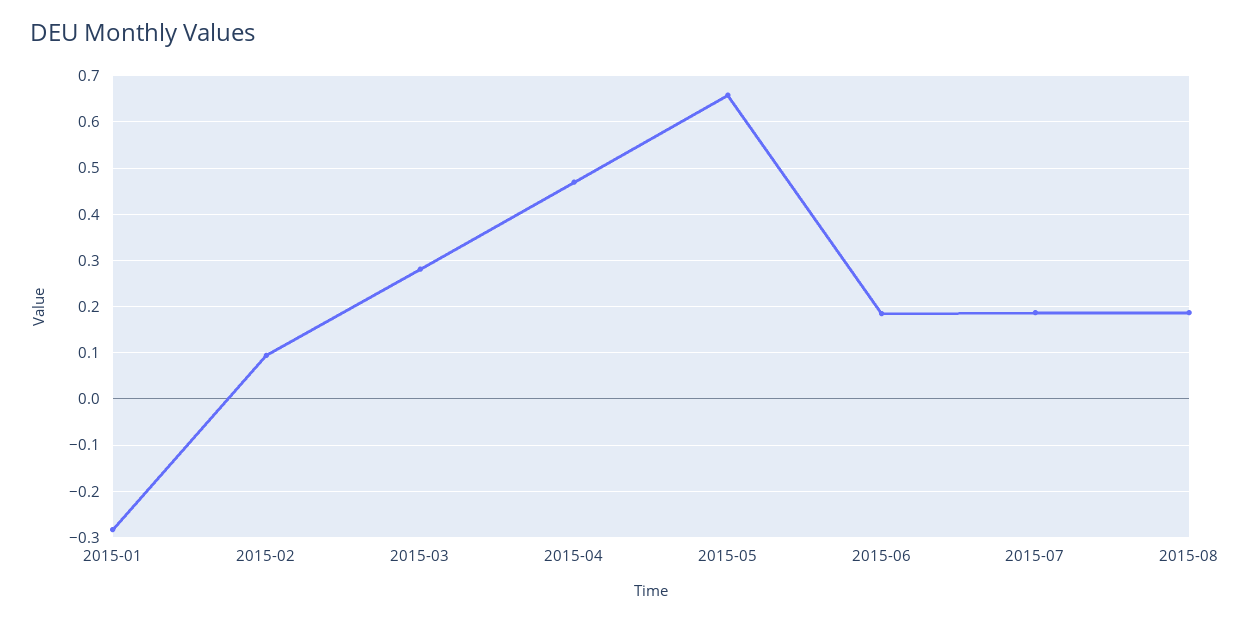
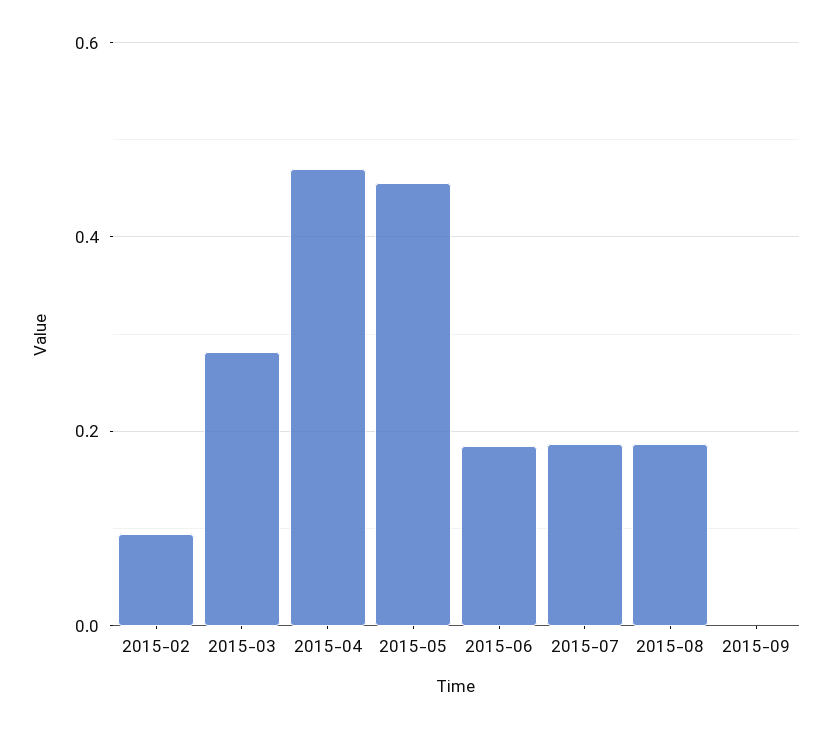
2015-01: -0.28 -> none
2015-05: 0.66 -> 0.46
2015-09: none -> 0

